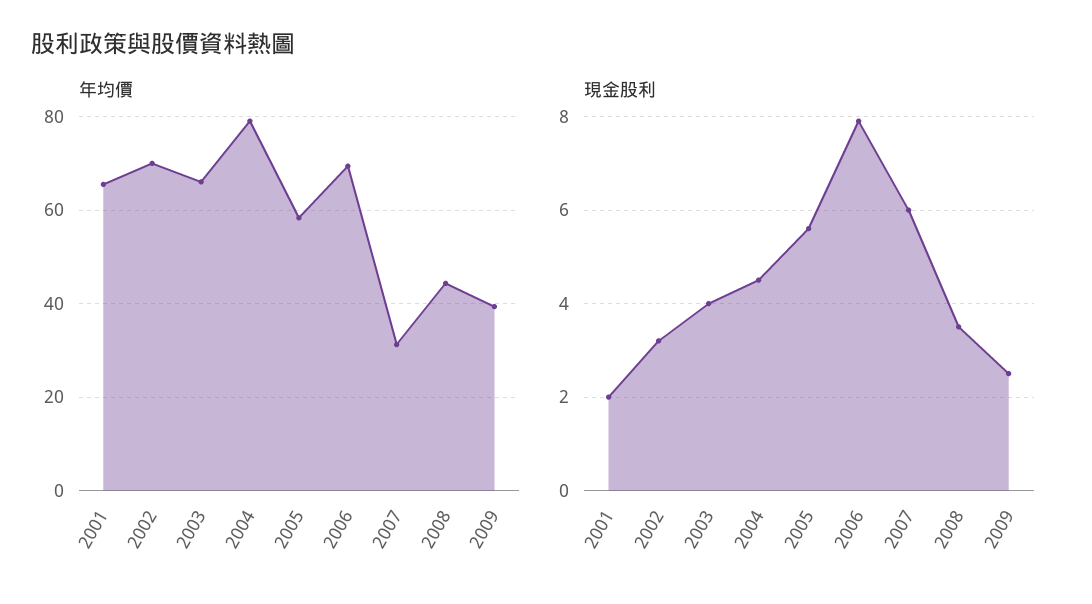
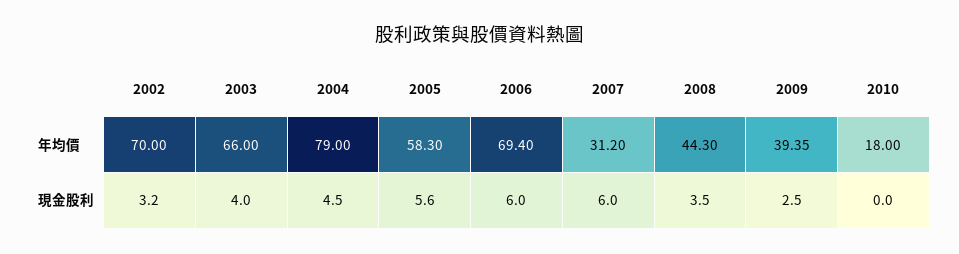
年均價, 2001: 66 -> none
現金股利, 2001: 2 -> none
現金股利, 2006: 8 -> 6
年均價, 2010: none -> 18
現金股利, 2010: none -> 0

